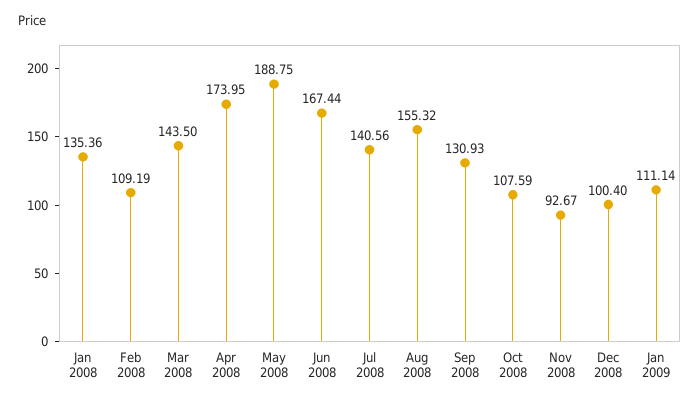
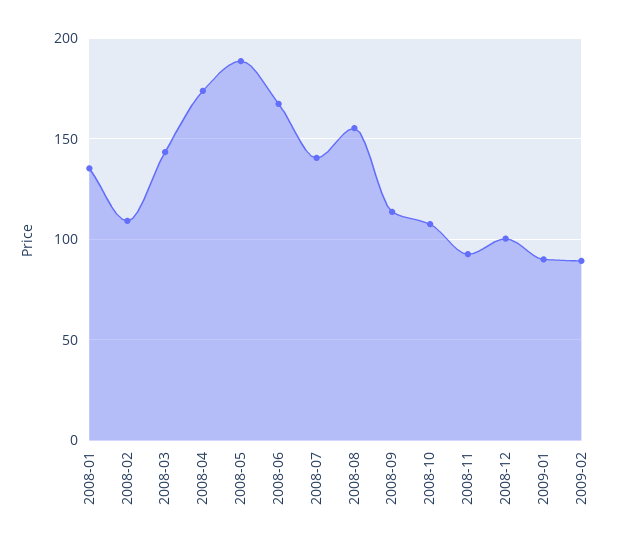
Sep 2008: 130.93 -> 115
Jan 2009: 111.14 -> 90
2009-02: none -> 90

